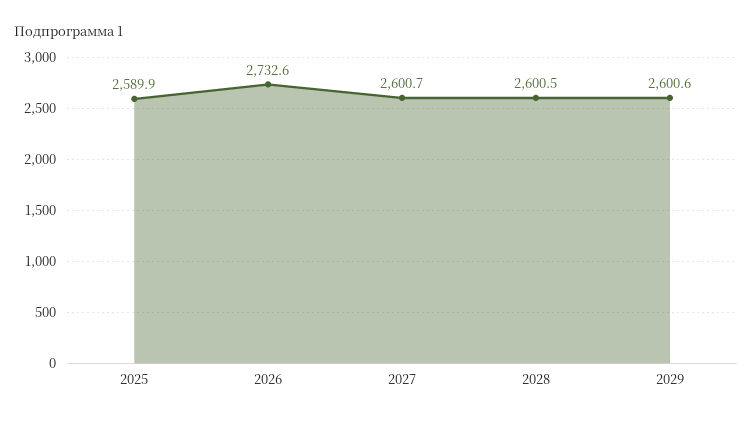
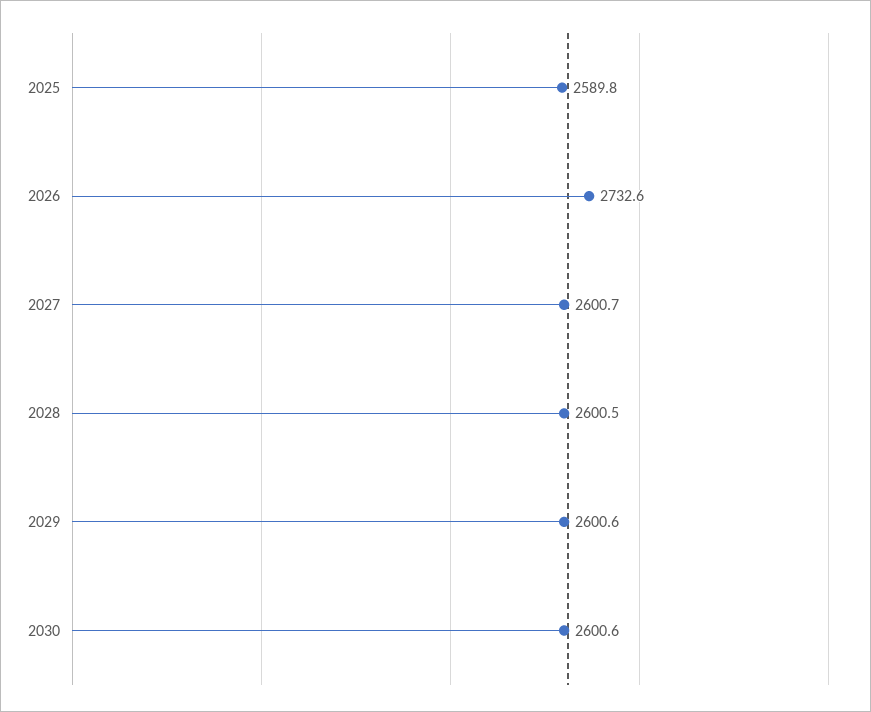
2025: 2589.9 -> 2589.8
2030: none -> 2600.6

